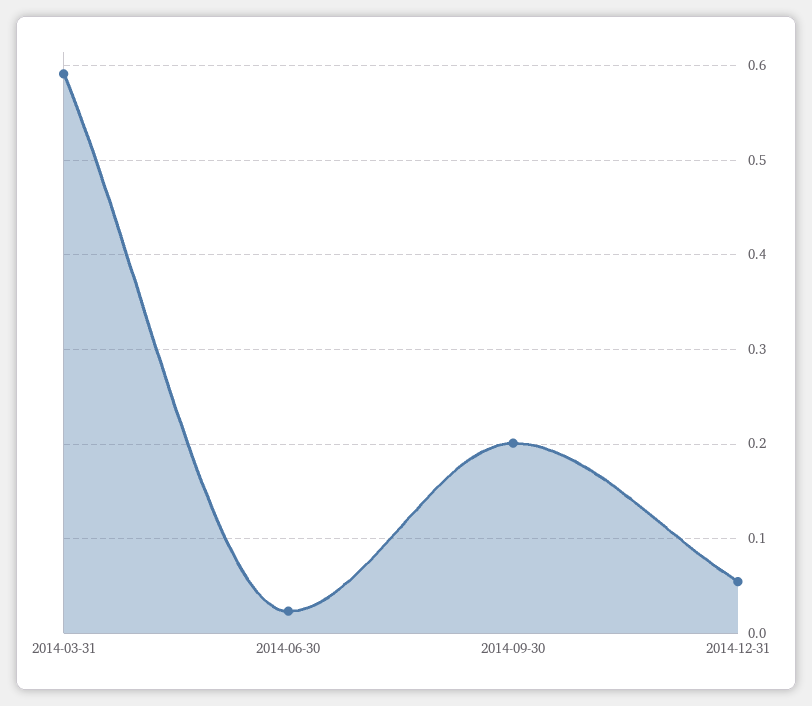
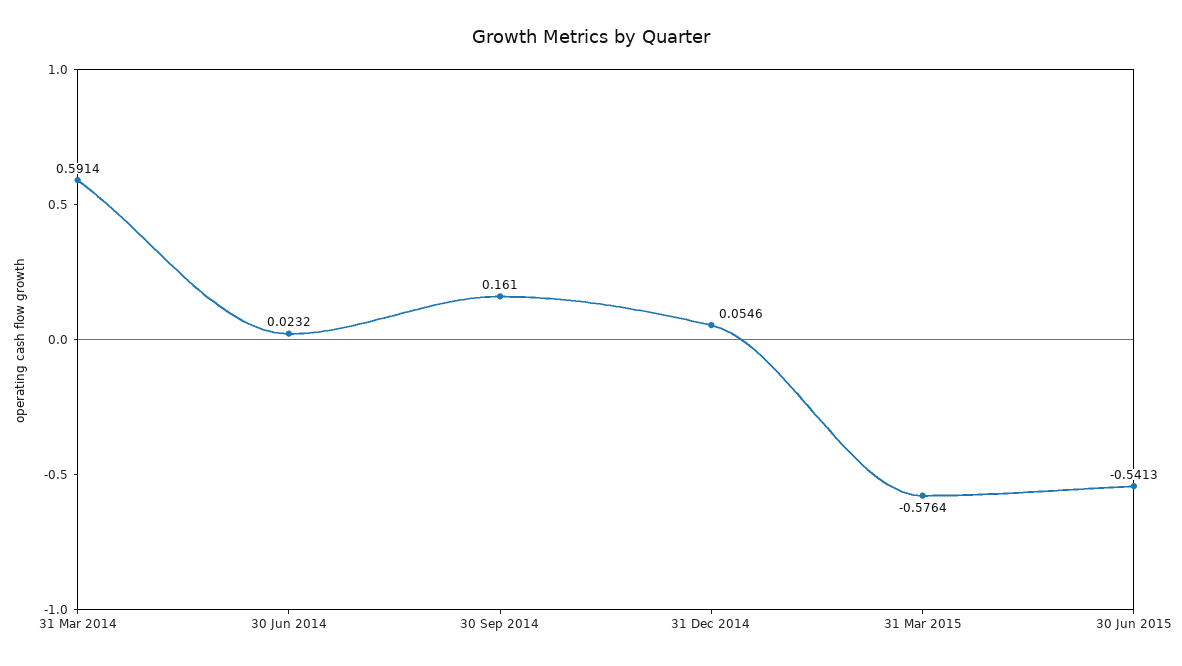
2014-09-30: 0.2 -> 0.161
31 Mar 2015: none -> -0.5764
30 Jun 2015: none -> -0.5413

